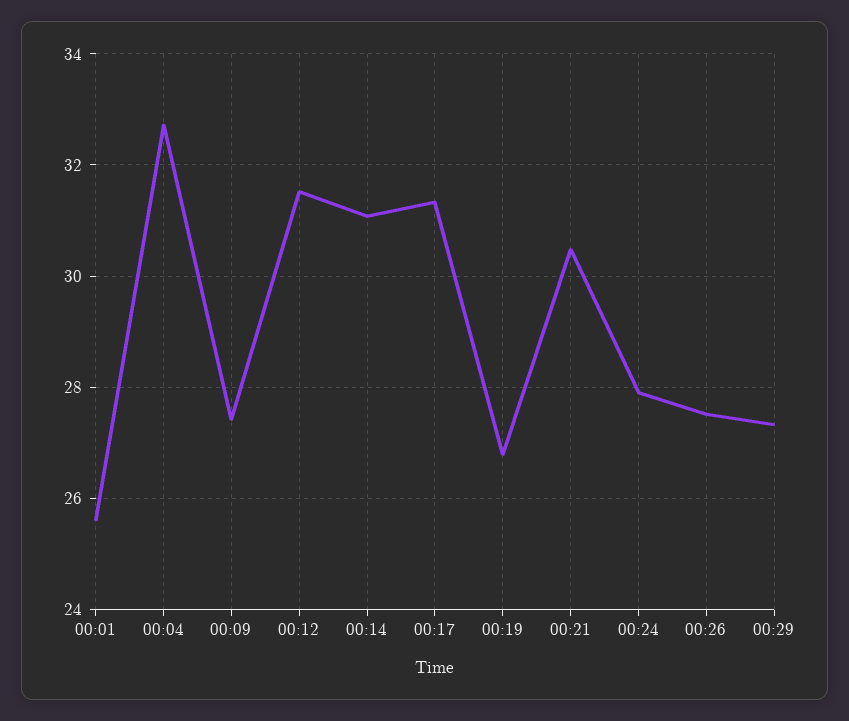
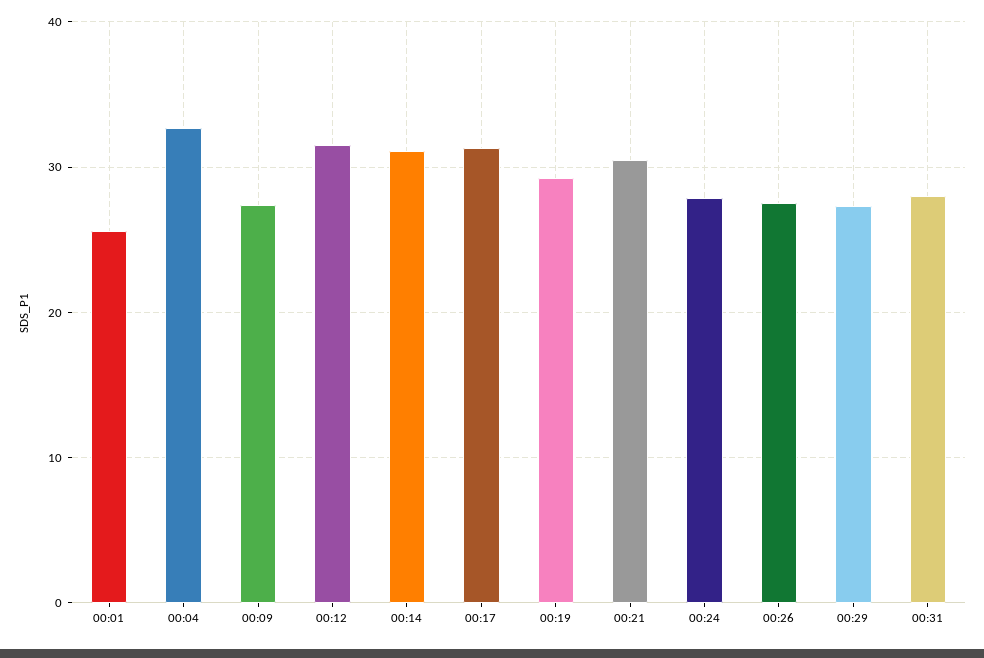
00:19: 26.8 -> 29
00:31: none -> 28

